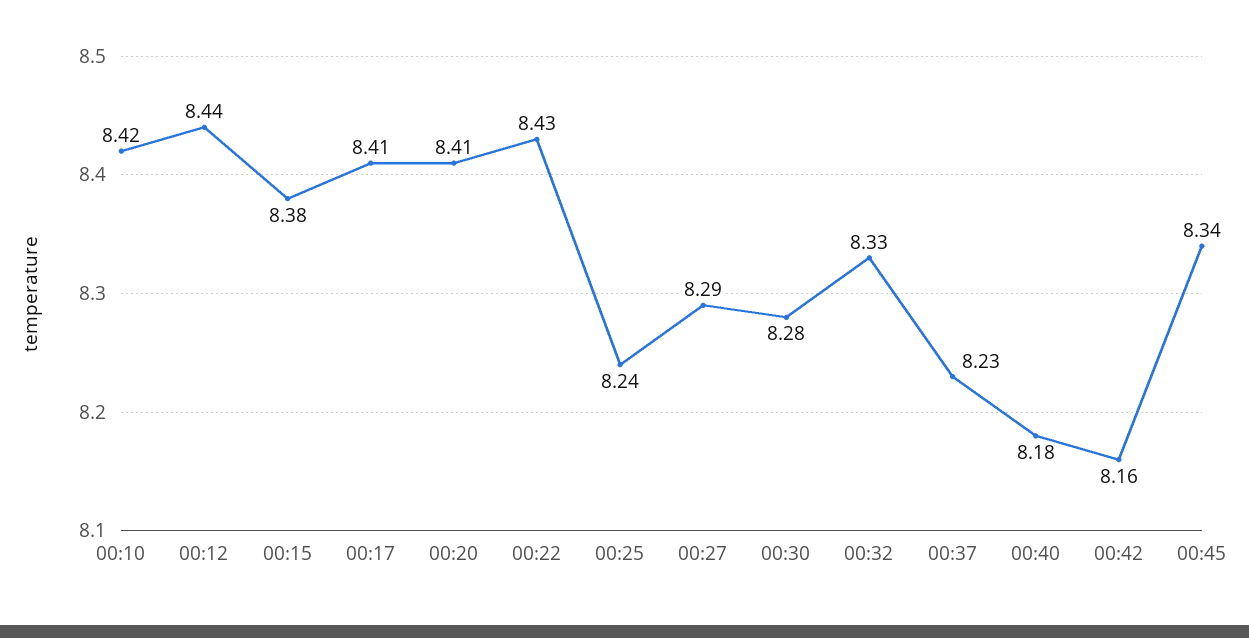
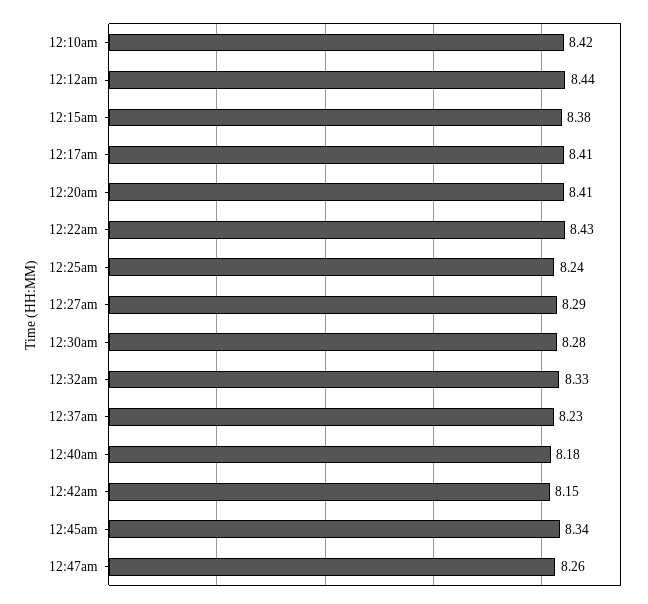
00:42: 8.16 -> 8.15
12:47am: none -> 8.26

